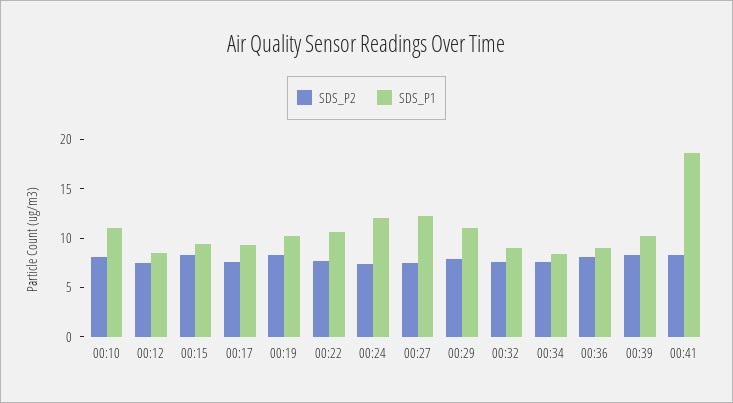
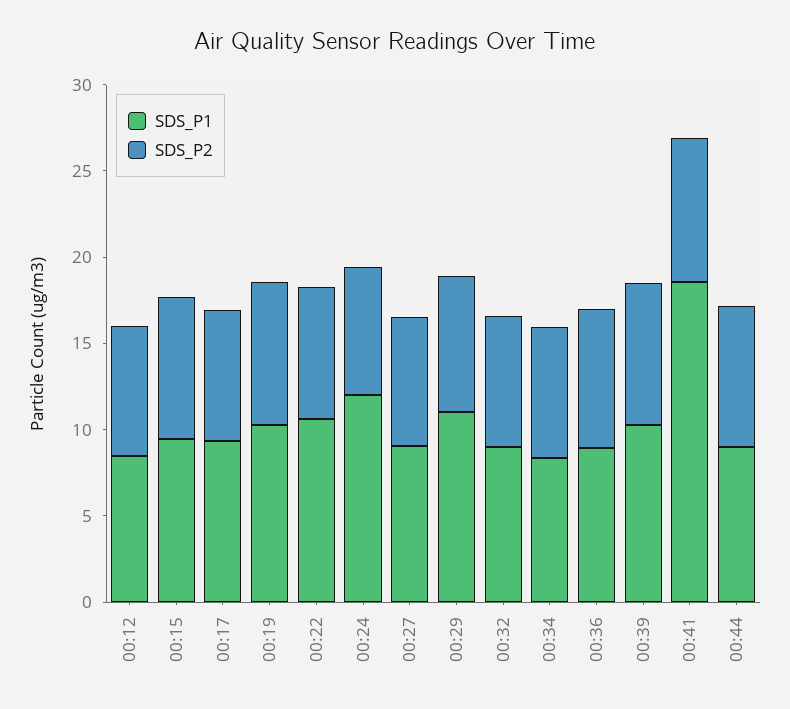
SDS_P2, 00:10: 8 -> none
SDS_P1, 00:10: 11 -> none
SDS_P1, 00:27: 12 -> 9
SDS_P1, 00:44: none -> 9
SDS_P2, 00:44: none -> 8

